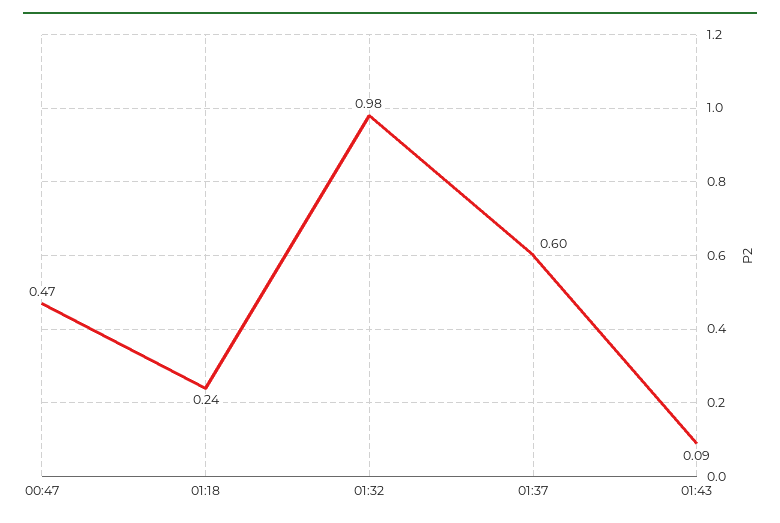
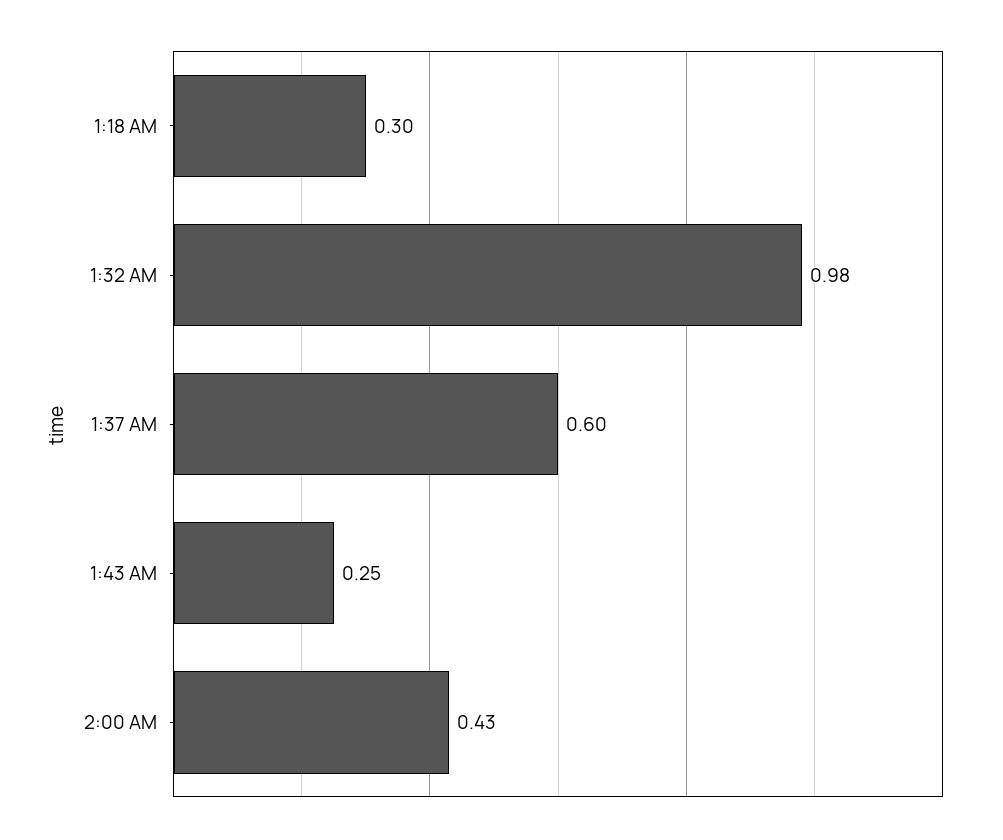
00:47: 0.47 -> none
01:18: 0.24 -> 0.3
01:43: 0.09 -> 0.25
2:00 AM: none -> 0.43

